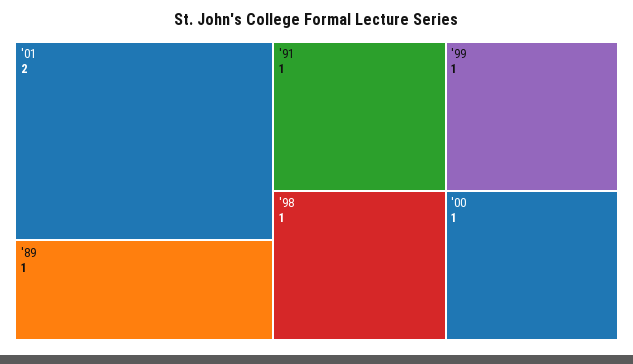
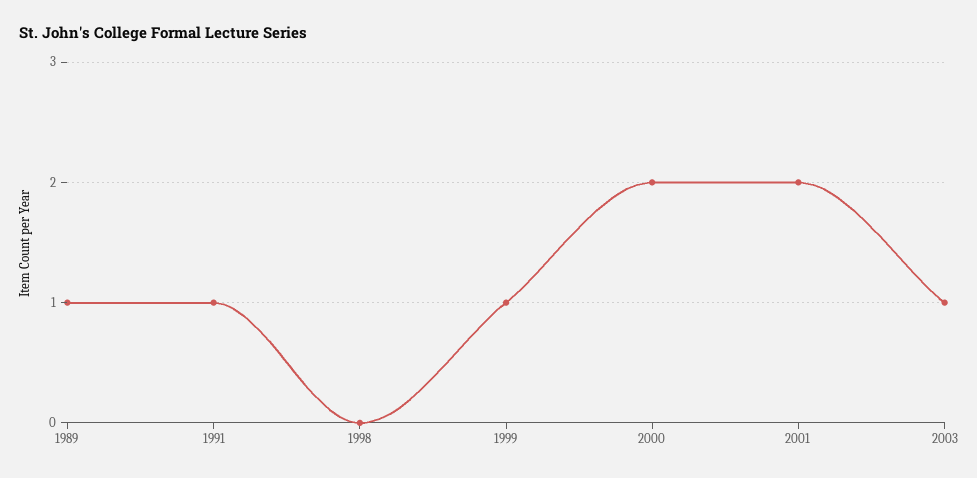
'98: 1 -> 0
'00: 1 -> 2
2003: none -> 1

